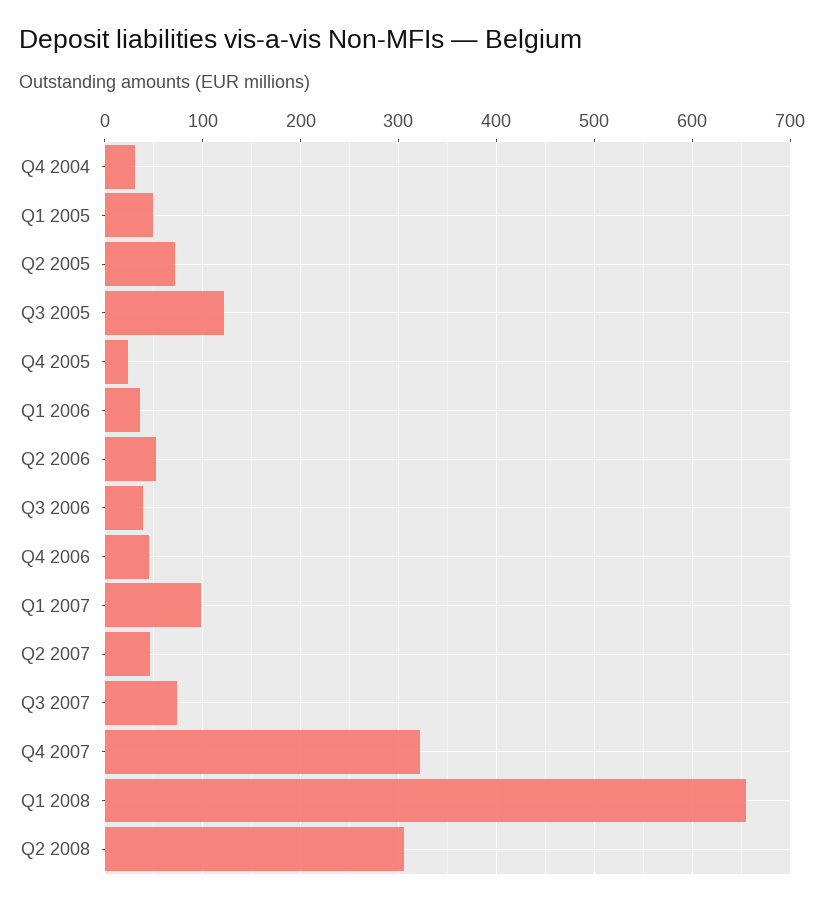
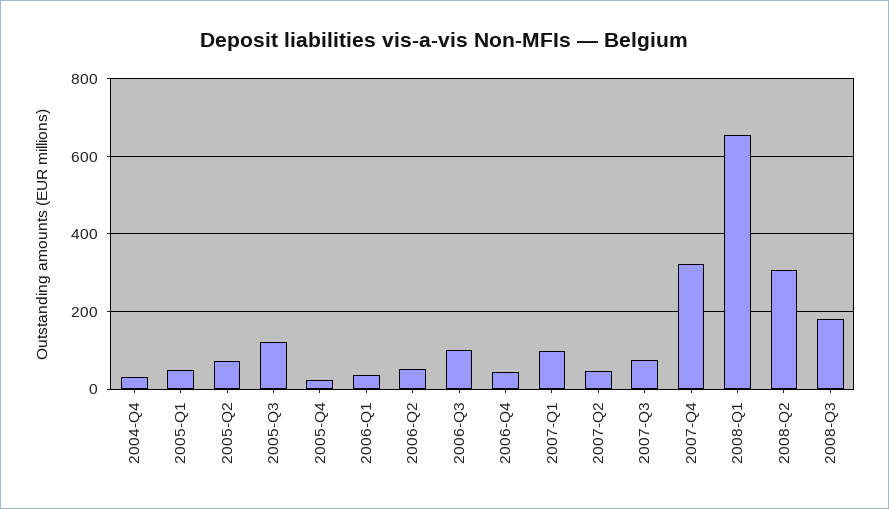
Q3 2006: 40 -> 100
2008-Q3: none -> 180

